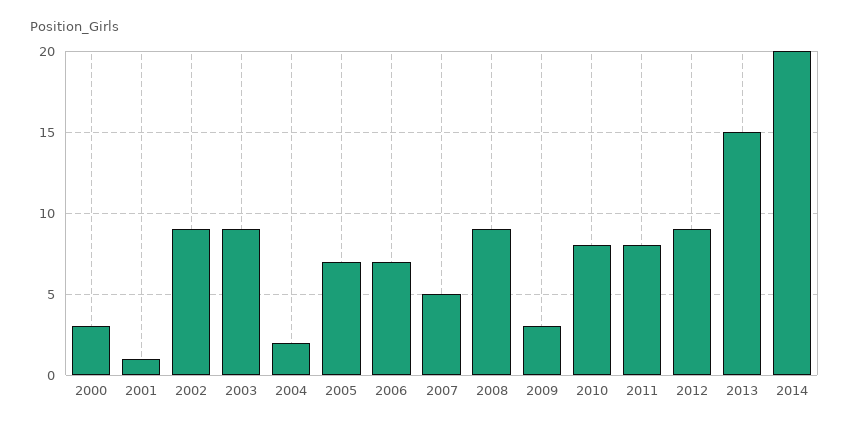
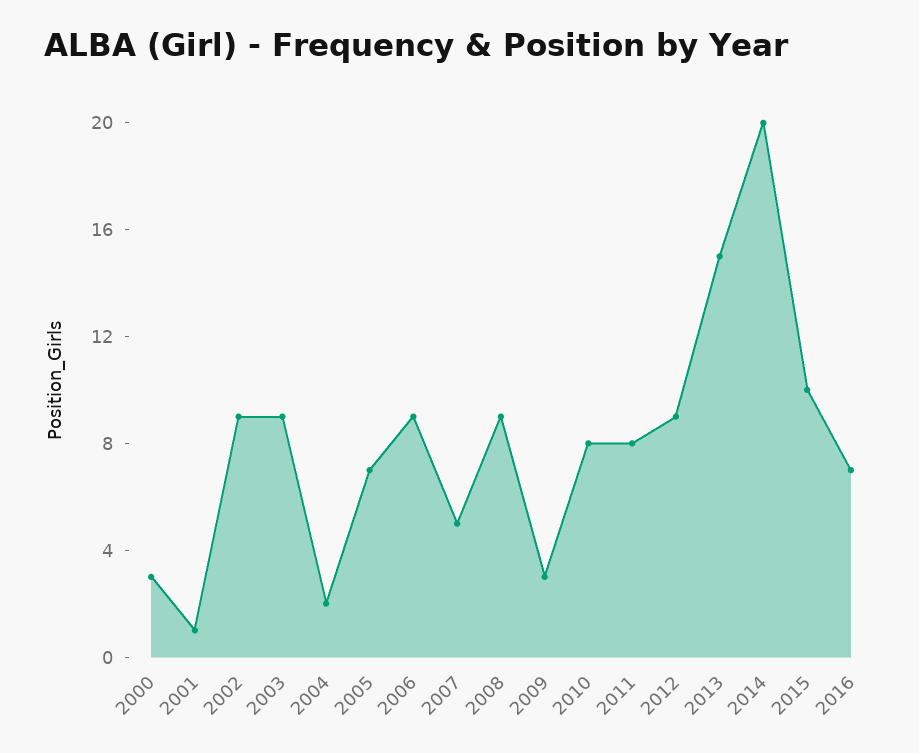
2006: 7 -> 9
2015: none -> 10
2016: none -> 7

